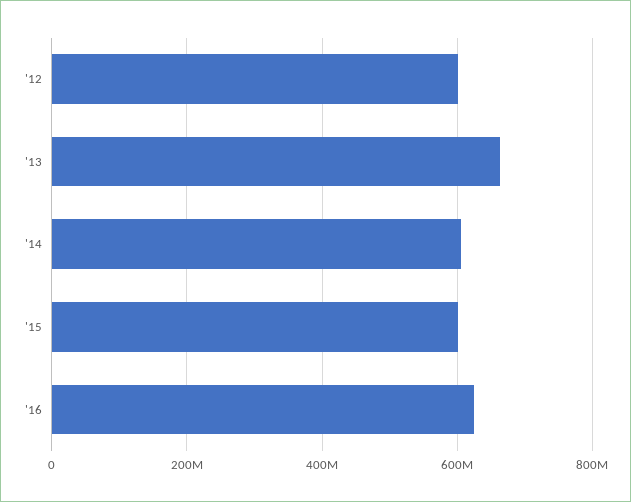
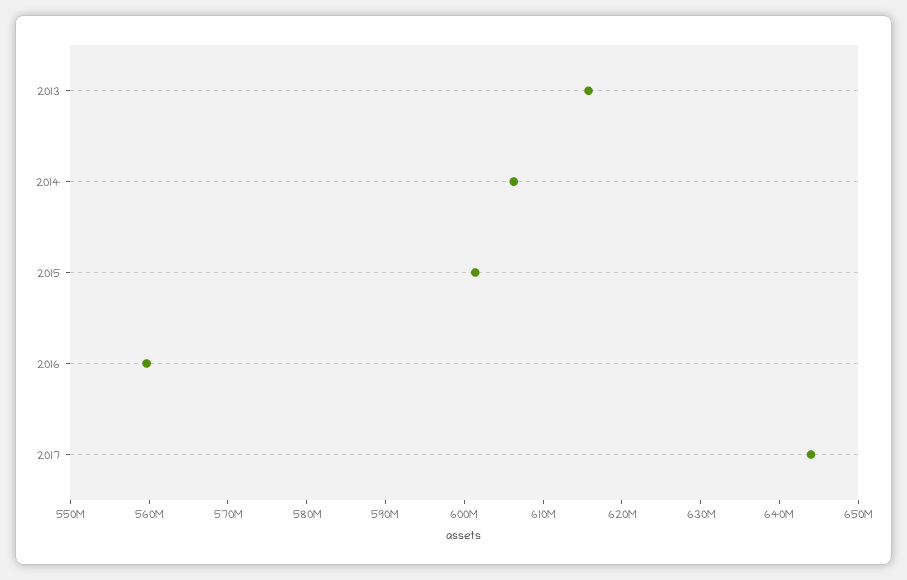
'12: 600000000 -> none
'13: 660000000 -> 616000000
'16: 620000000 -> 560000000
2017: none -> 644000000

